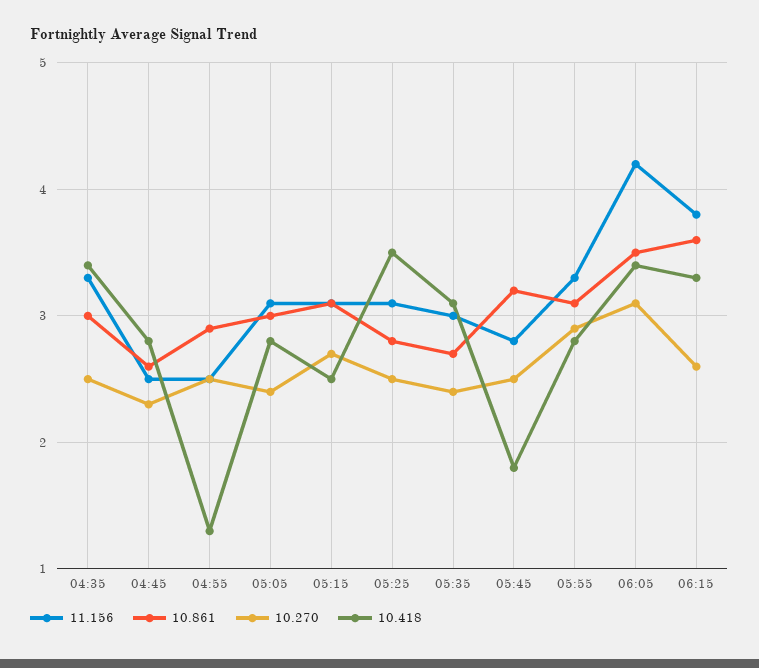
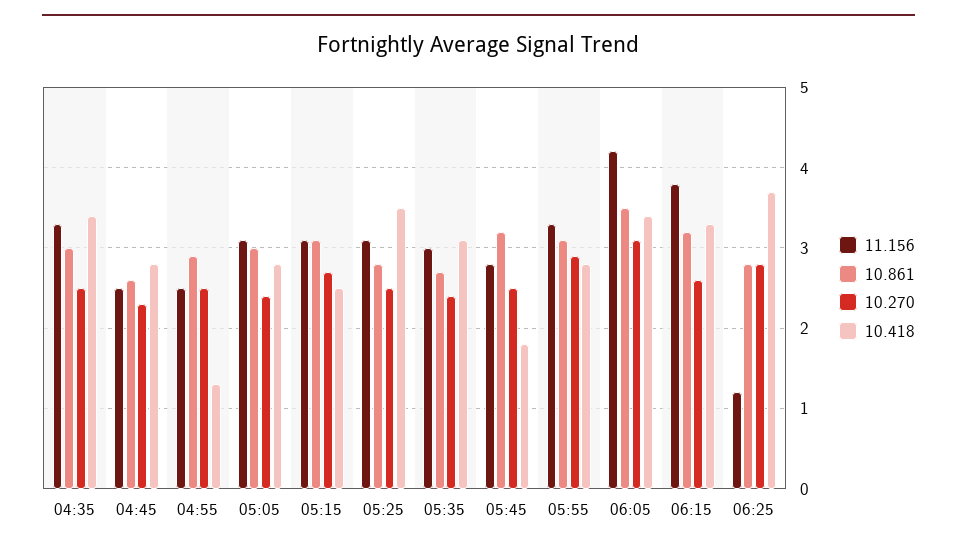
10.861, 06:15: 3.6 -> 3.2
11.156, 06:25: none -> 1.2
10.861, 06:25: none -> 2.8
10.270, 06:25: none -> 2.8
10.418, 06:25: none -> 3.7

